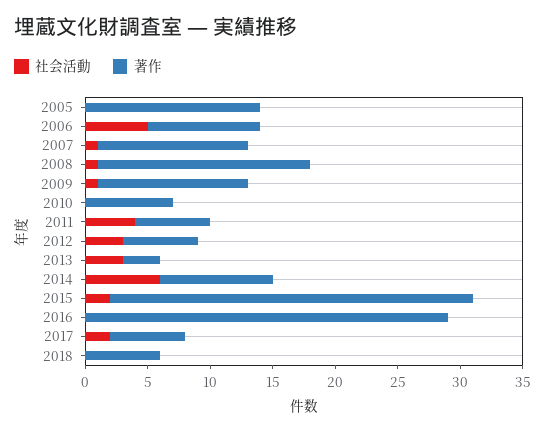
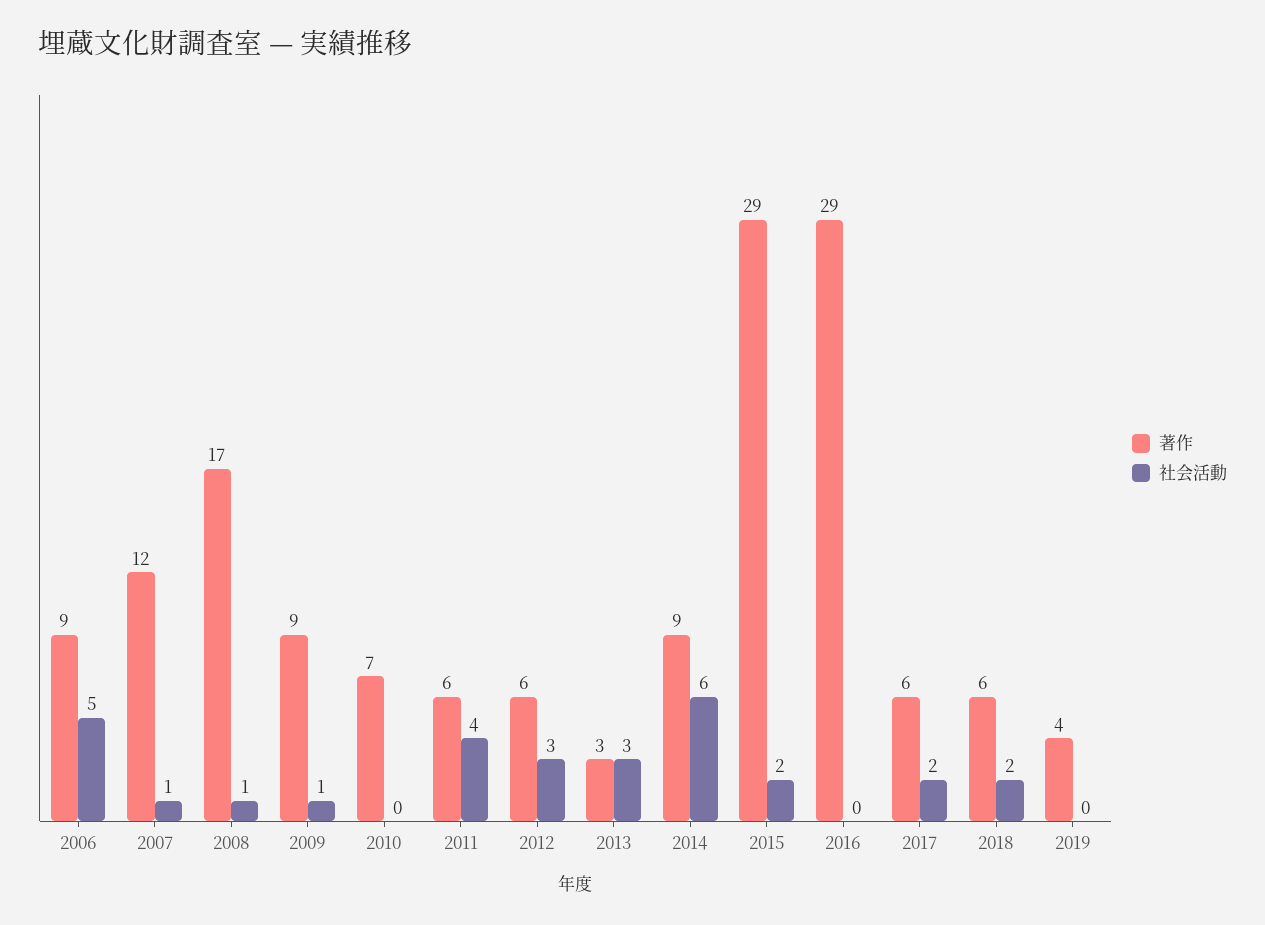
社会活動, 2005: 0 -> none
著作, 2005: 14 -> none
著作, 2009: 12 -> 9
社会活動, 2018: 0 -> 2
著作, 2019: none -> 4
社会活動, 2019: none -> 0

